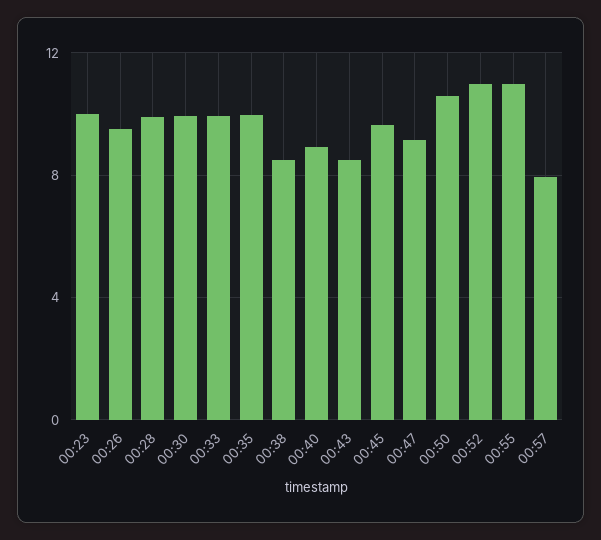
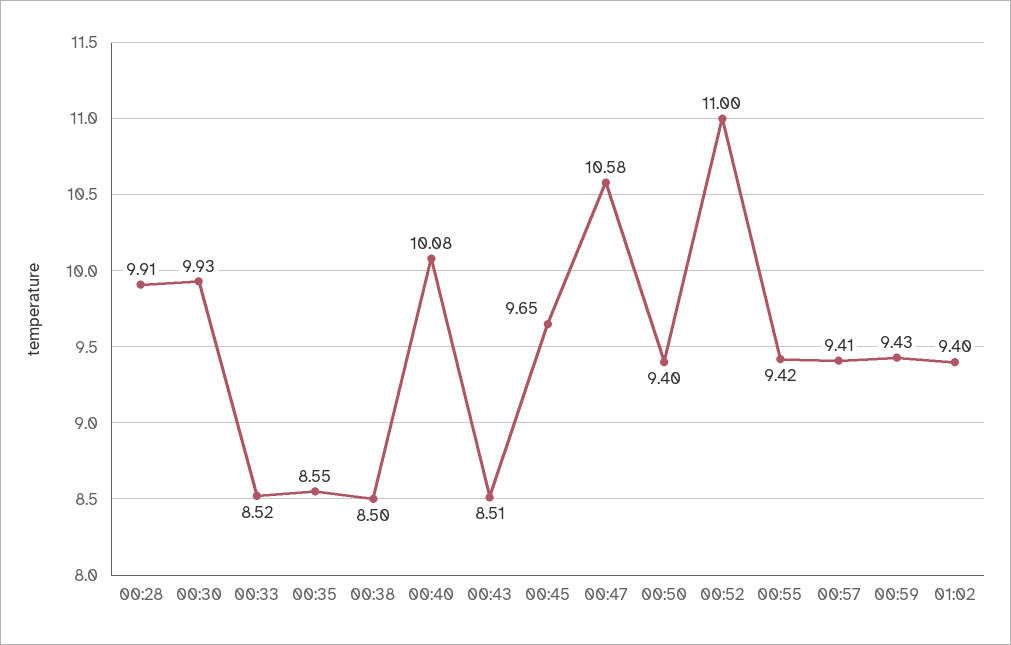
00:23: 10 -> none
00:26: 9.5 -> none
00:33: 10 -> 8.52
00:35: 10 -> 8.55
00:40: 9 -> 10.08
00:47: 9 -> 10.58
00:50: 10.5 -> 9.4
00:55: 11 -> 9.42
00:57: 8 -> 9.41
00:59: none -> 9.43
01:02: none -> 9.4

